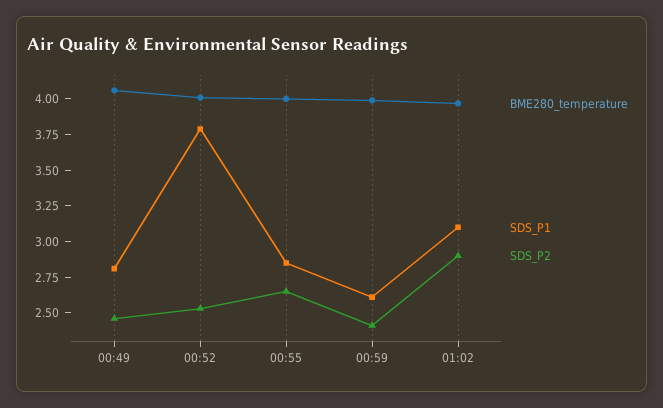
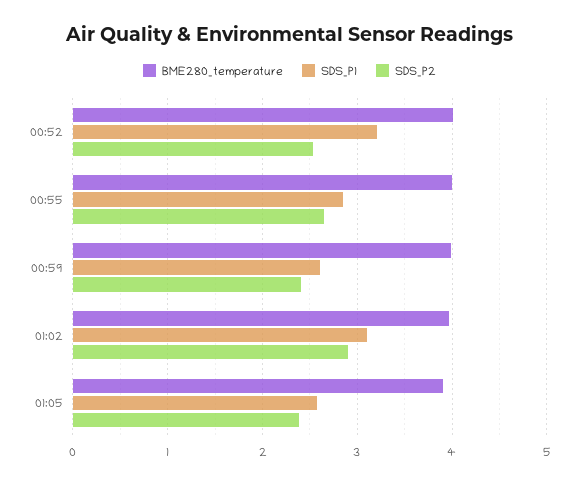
BME280_temperature, 00:49: 4 -> none
SDS_P1, 00:49: 2.75 -> none
SDS_P2, 00:49: 2.5 -> none
SDS_P1, 00:52: 3.75 -> 3.2
BME280_temperature, 01:05: none -> 3.9
SDS_P1, 01:05: none -> 2.6
SDS_P2, 01:05: none -> 2.4

